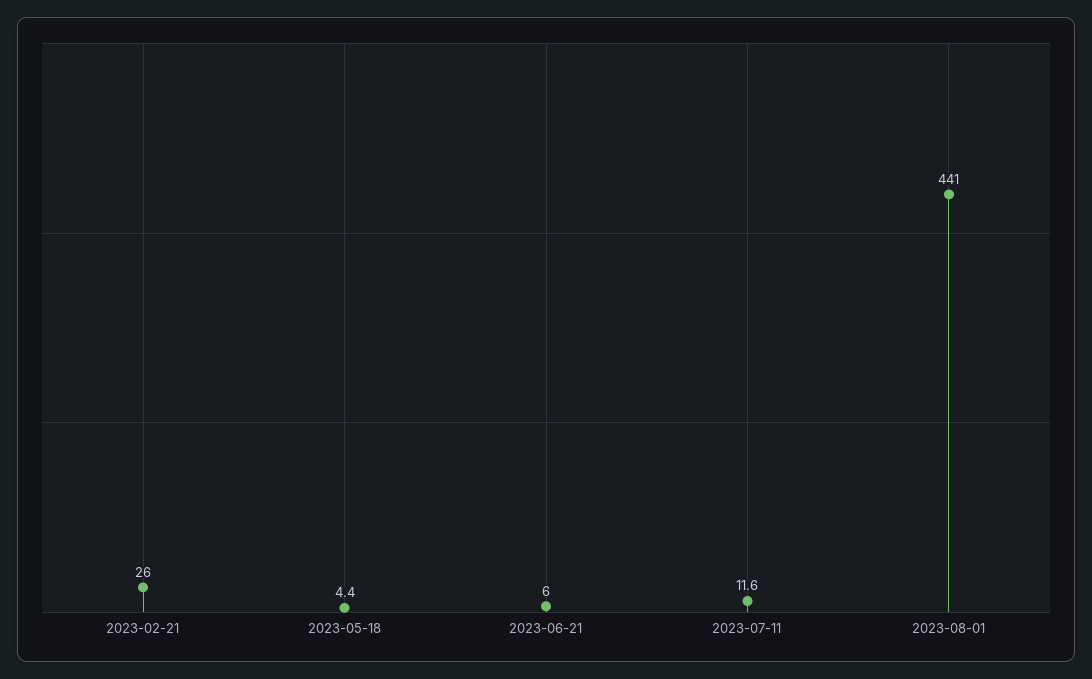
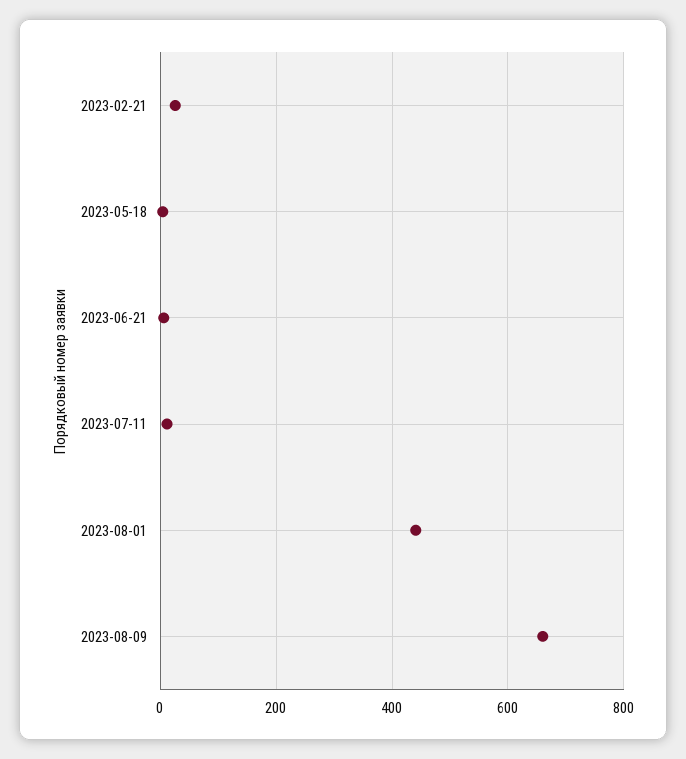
2023-08-09: none -> 660

